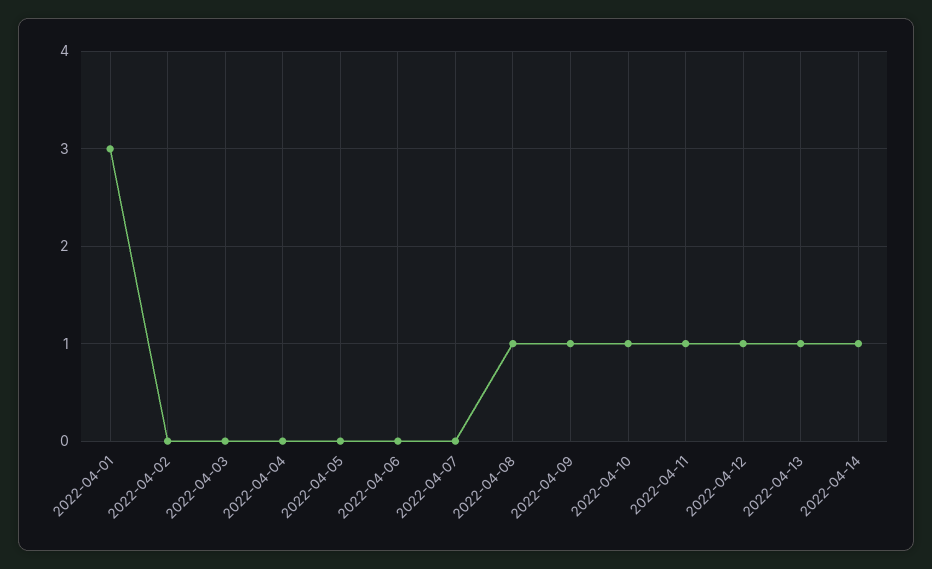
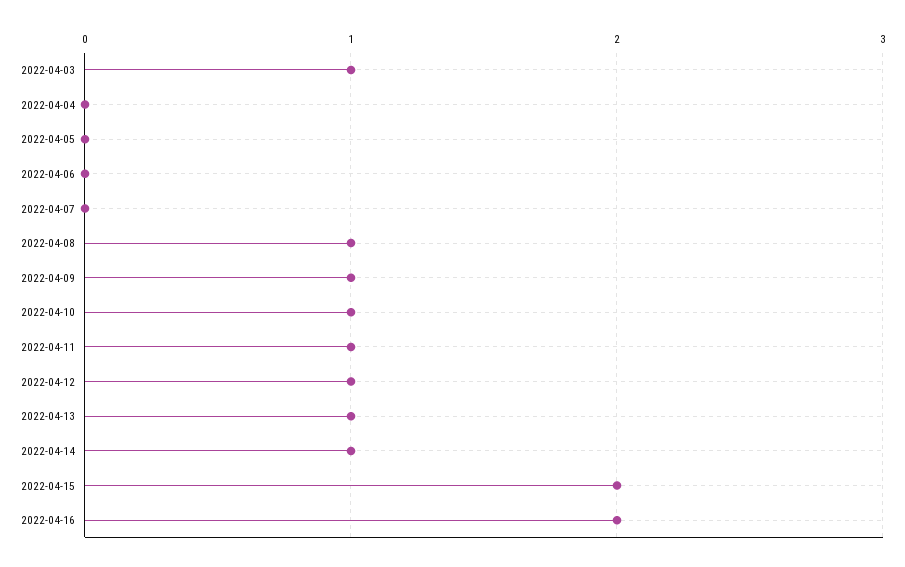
2022-04-01: 3 -> none
2022-04-02: 0 -> none
2022-04-03: 0 -> 1
2022-04-15: none -> 2
2022-04-16: none -> 2

